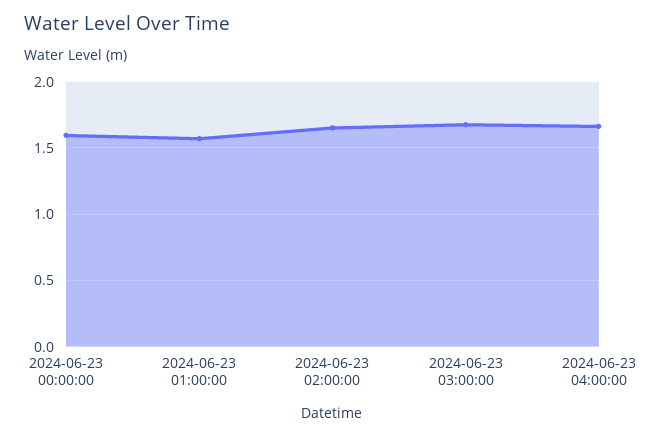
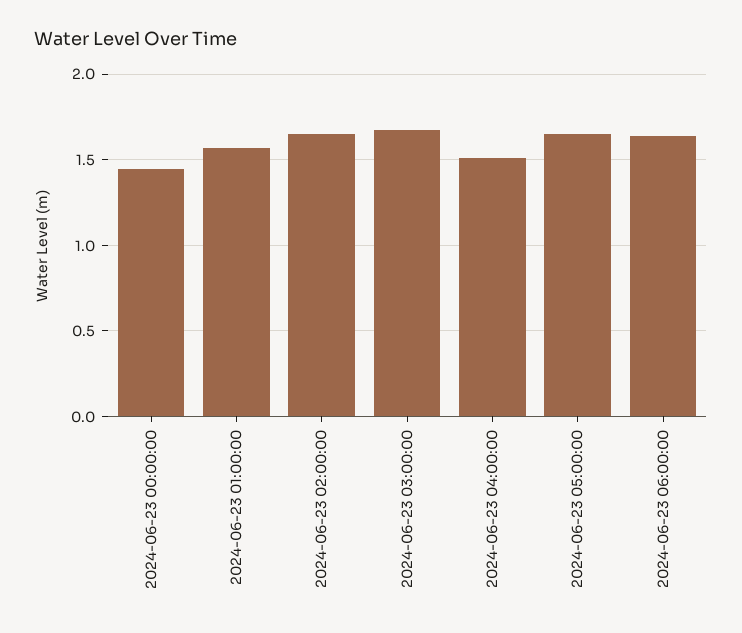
2024-06-23 00:00:00: 1.6 -> 1.45
2024-06-23 04:00:00: 1.65 -> 1.5
2024-06-23 05:00:00: none -> 1.65
2024-06-23 06:00:00: none -> 1.65

